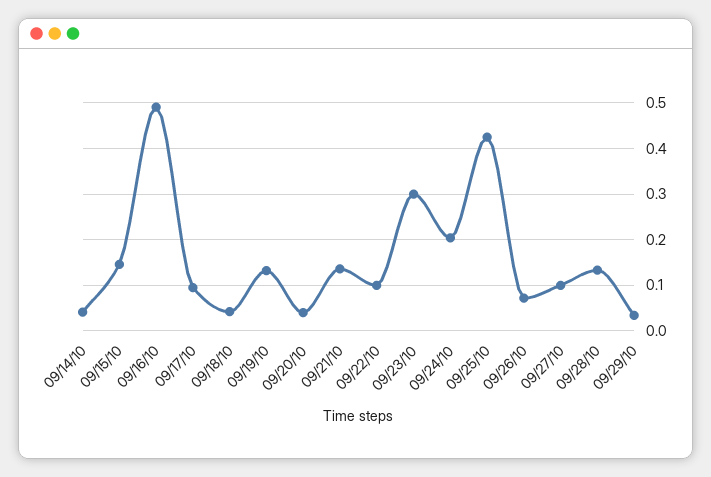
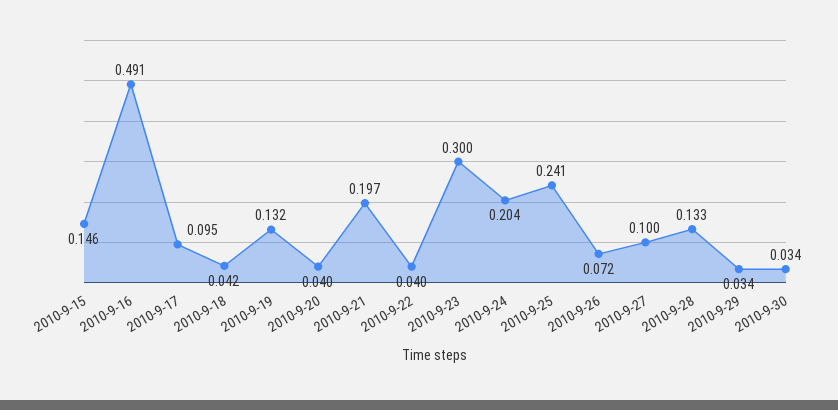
09/14/10: 0.04 -> none
09/21/10: 0.14 -> 0.197
09/22/10: 0.1 -> 0.04
09/25/10: 0.42 -> 0.241
2010-9-30: none -> 0.034

